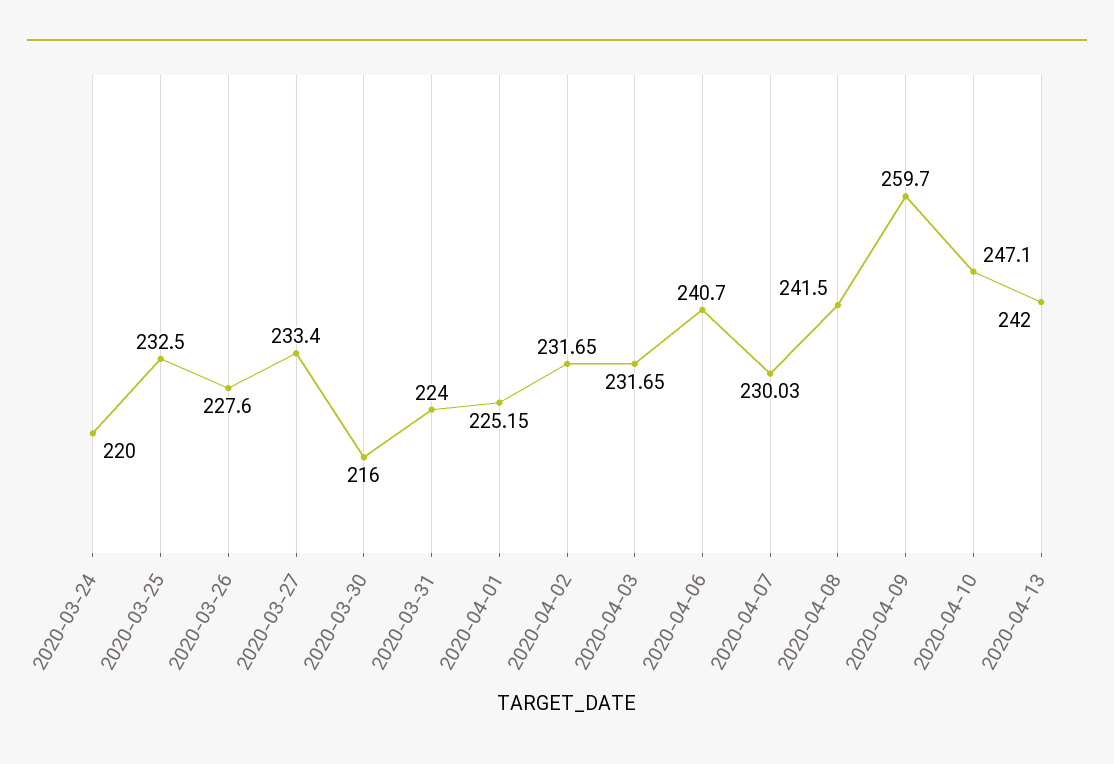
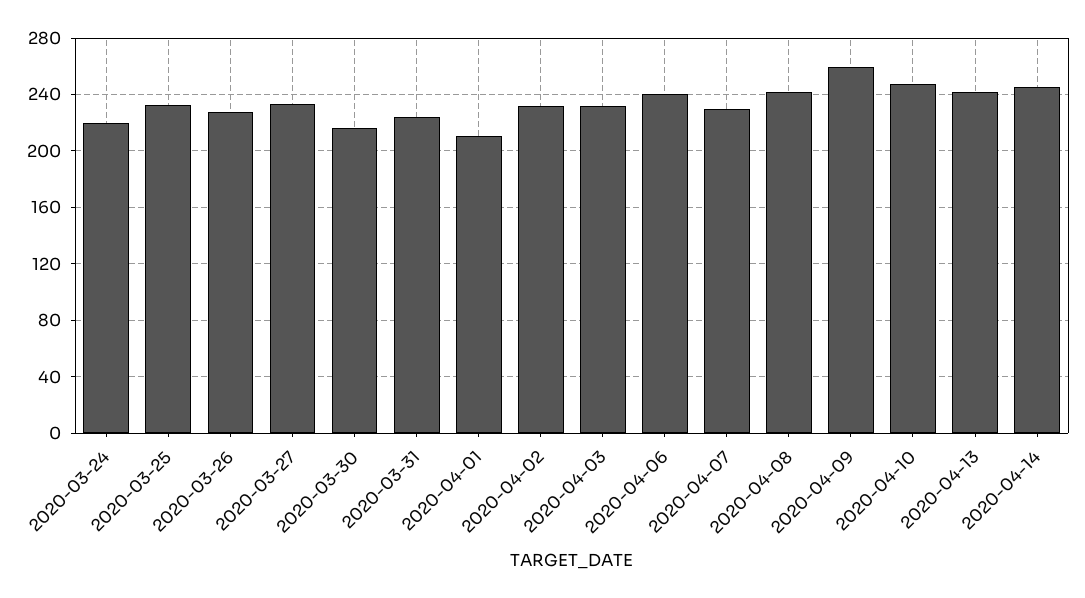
2020-04-01: 225.15 -> 210
2020-04-14: none -> 245

